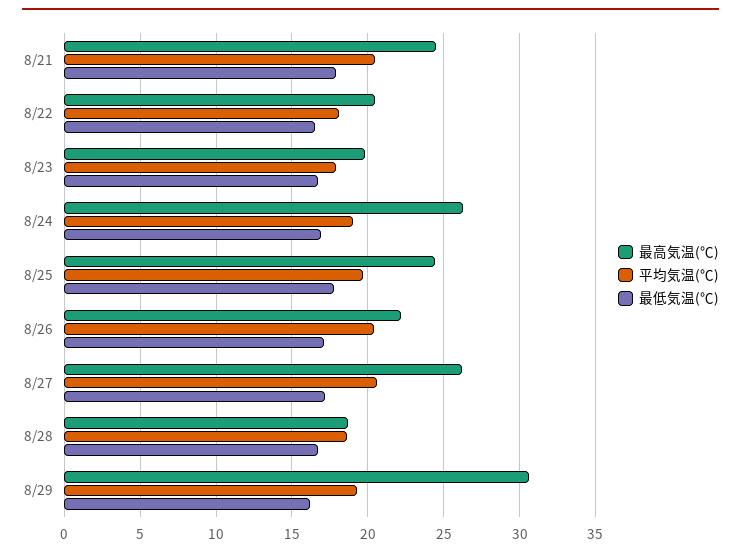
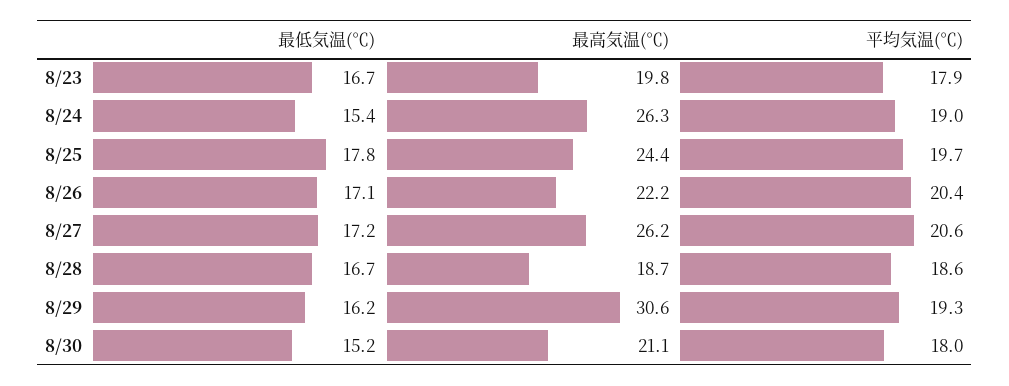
最高気温(℃), 8/21: 24.5 -> none
平均気温(℃), 8/21: 20.5 -> none
最低気温(℃), 8/21: 18 -> none
最高気温(℃), 8/22: 20.5 -> none
平均気温(℃), 8/22: 18 -> none
最低気温(℃), 8/22: 16.5 -> none
最低気温(℃), 8/24: 17 -> 15.4
最低気温(℃), 8/30: none -> 15.2
最高気温(℃), 8/30: none -> 21.1
平均気温(℃), 8/30: none -> 18

